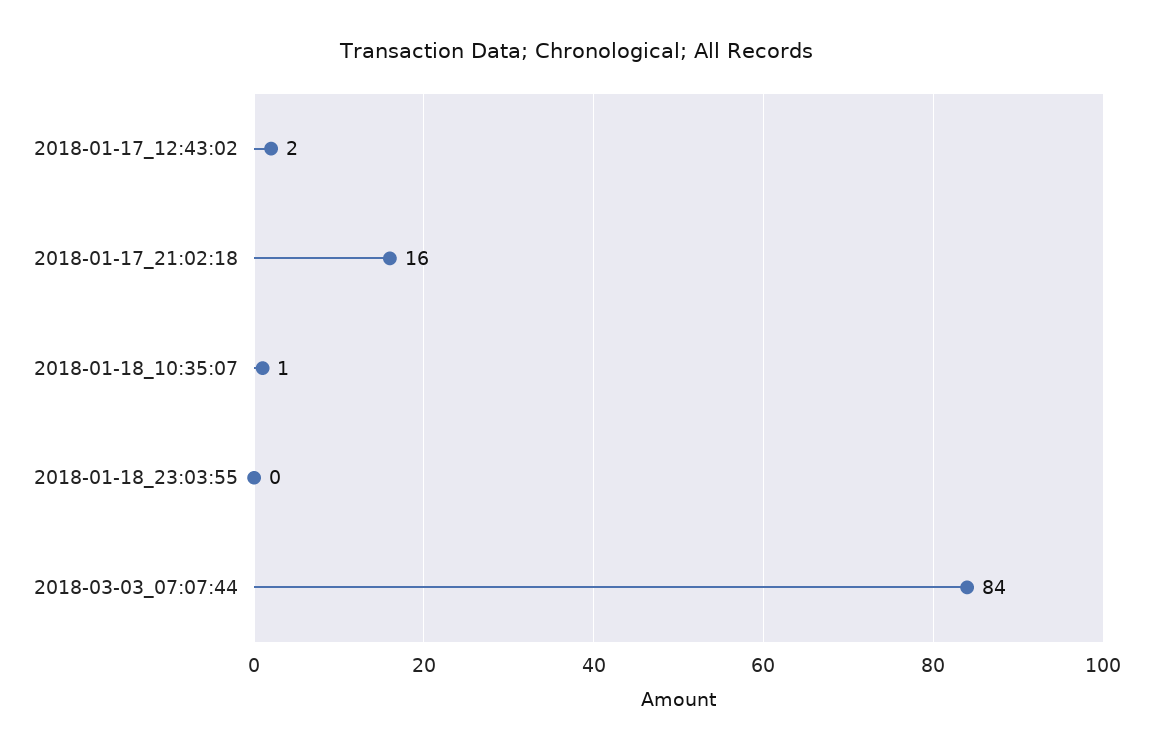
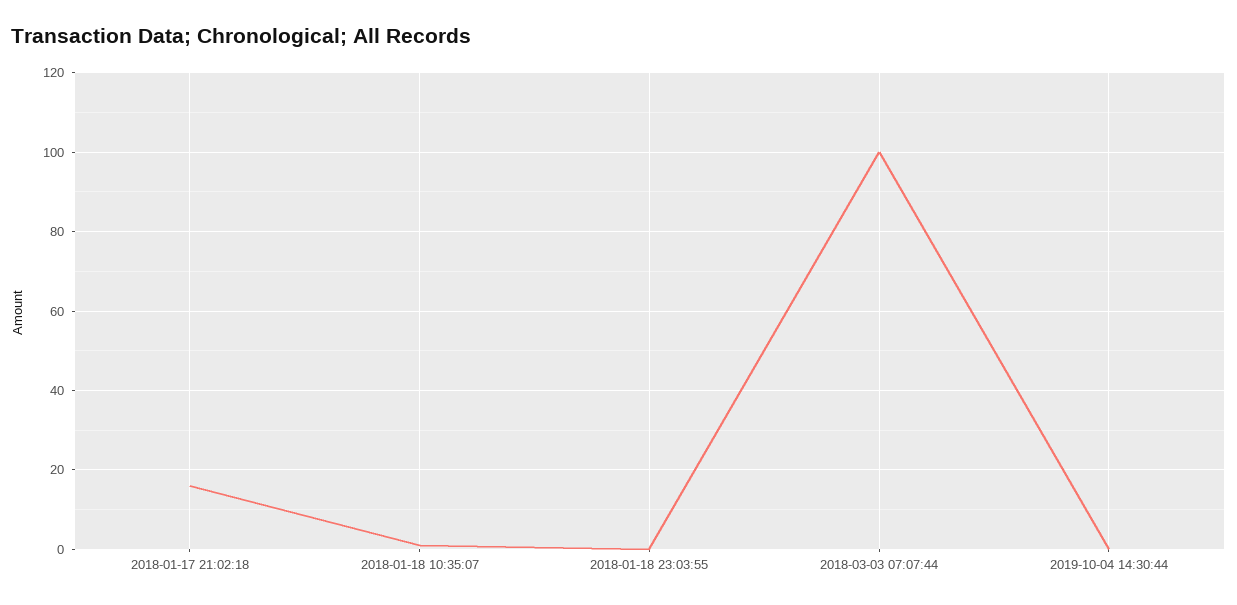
2018-01-17_12:43:02: 2 -> none
2018-03-03_07:07:44: 84 -> 100
2019-10-04 14:30:44: none -> 0

